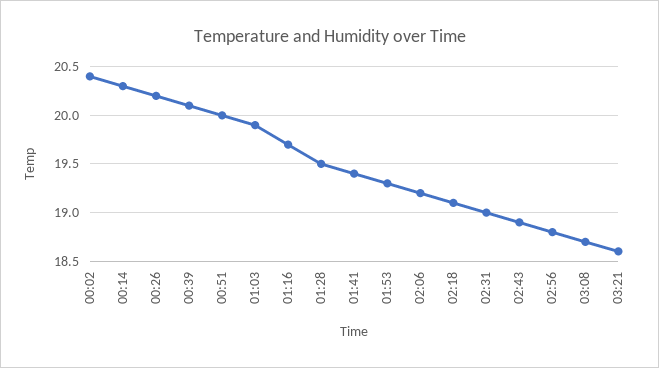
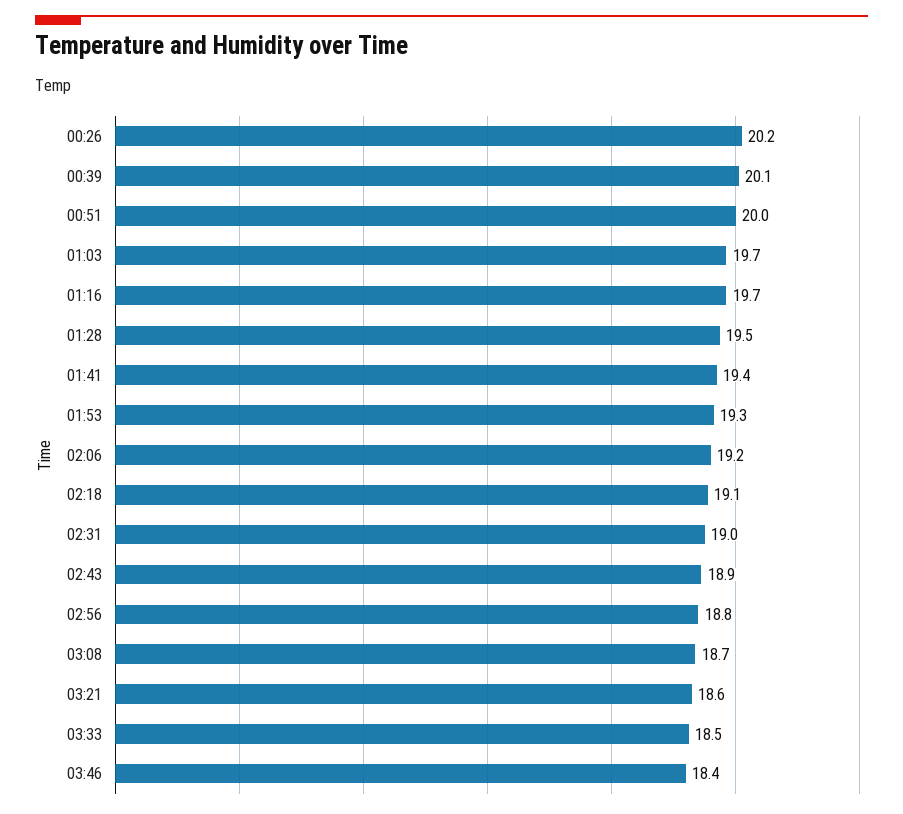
00:02: 20.4 -> none
00:14: 20.3 -> none
01:03: 19.9 -> 19.7
03:33: none -> 18.5
03:46: none -> 18.4

